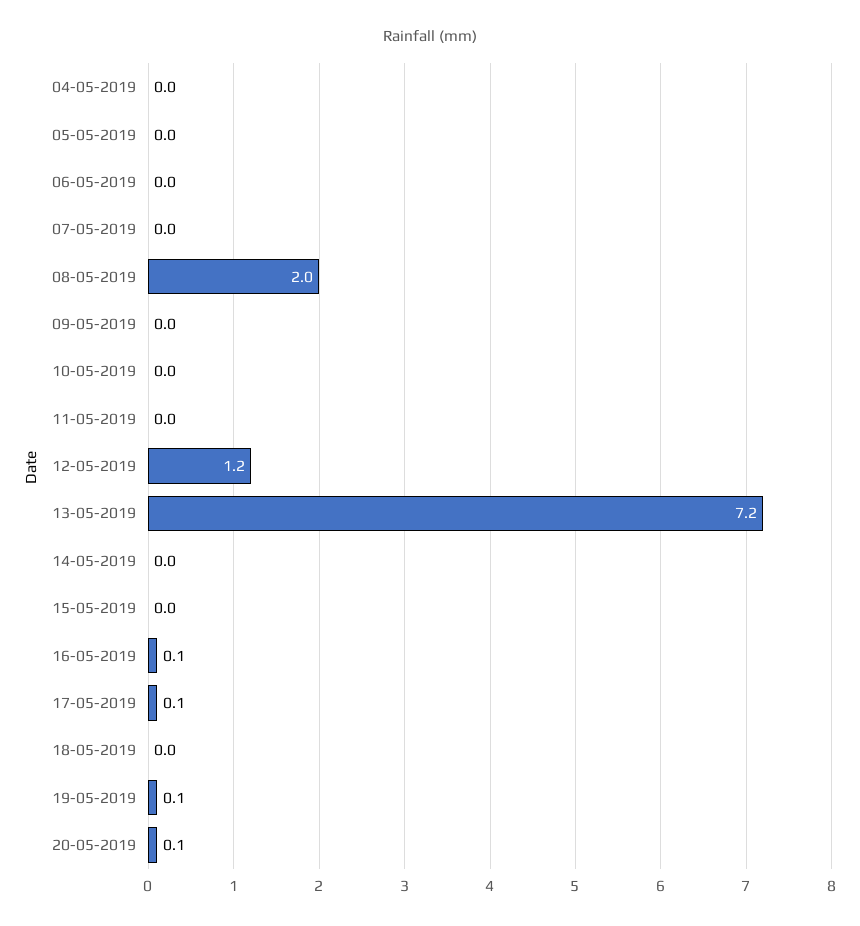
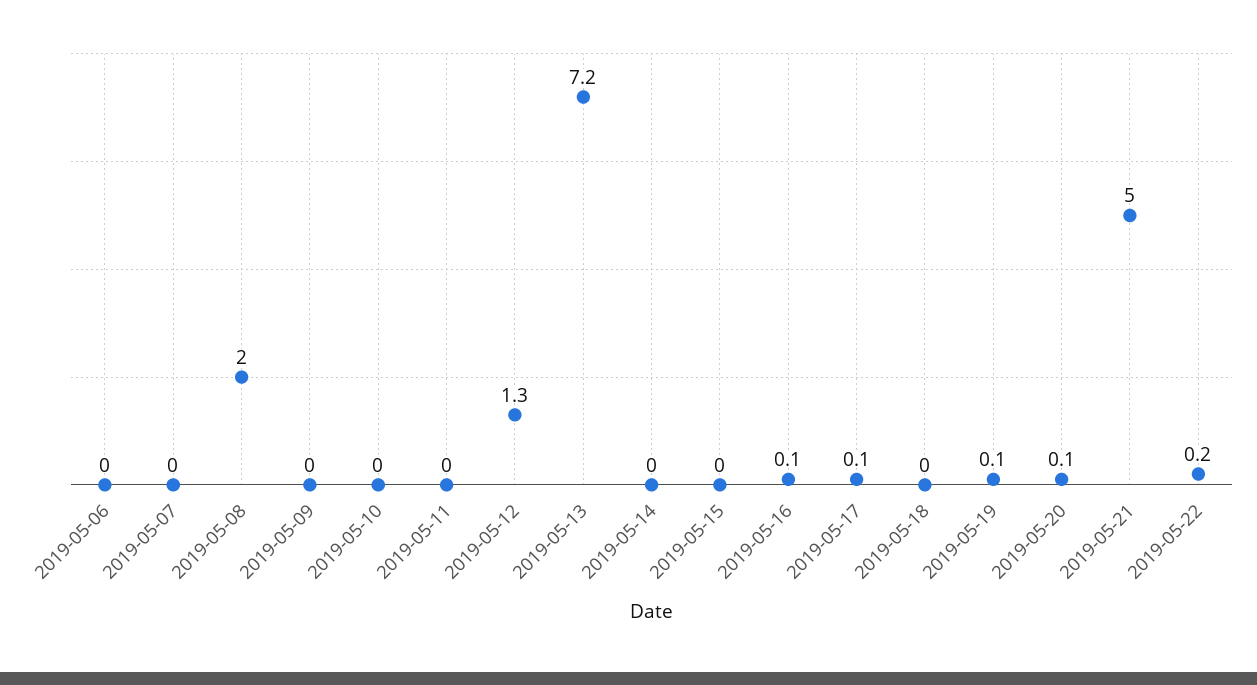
04-05-2019: 0 -> none
05-05-2019: 0 -> none
12-05-2019: 1.2 -> 1.3
2019-05-21: none -> 5
2019-05-22: none -> 0.2

